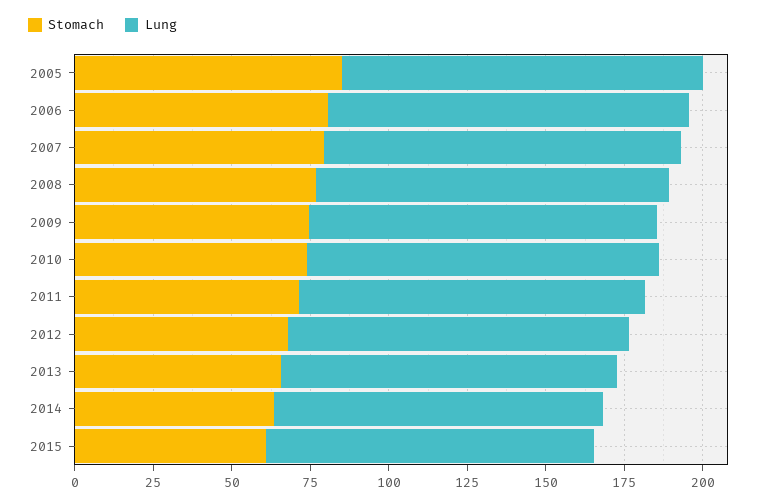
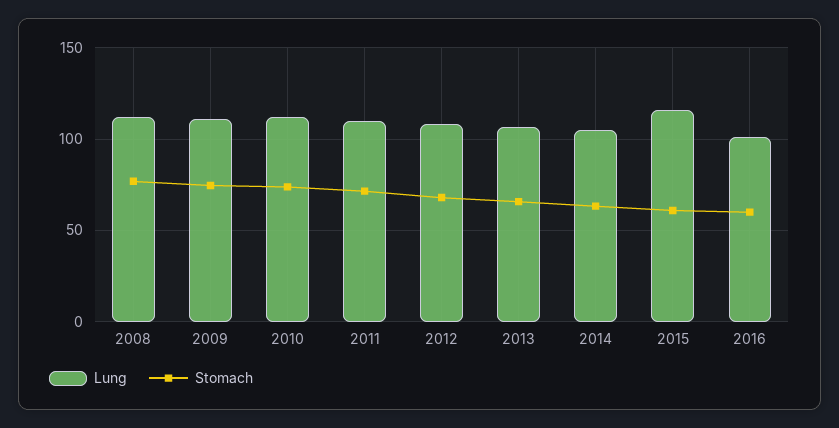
Stomach, 2005: 85 -> none
Lung, 2005: 115 -> none
Stomach, 2006: 80 -> none
Lung, 2006: 115 -> none
Stomach, 2007: 80 -> none
Lung, 2007: 115 -> none
Lung, 2015: 105 -> 115
Lung, 2016: none -> 100
Stomach, 2016: none -> 60

